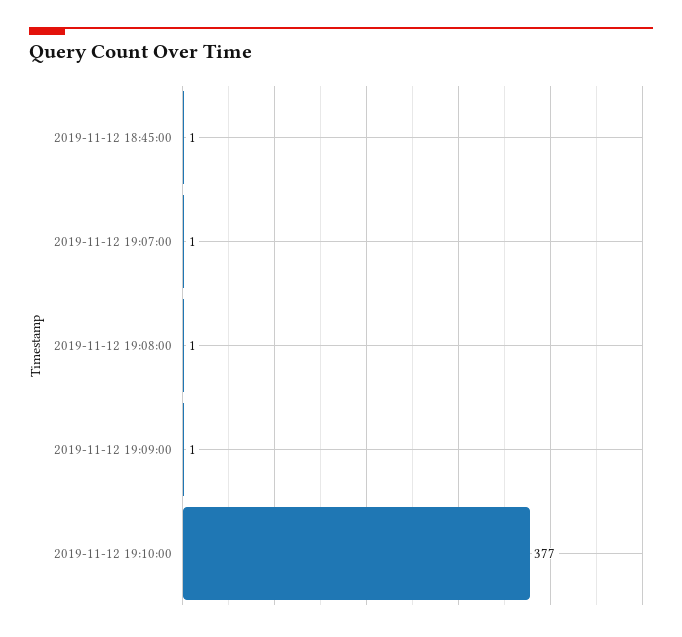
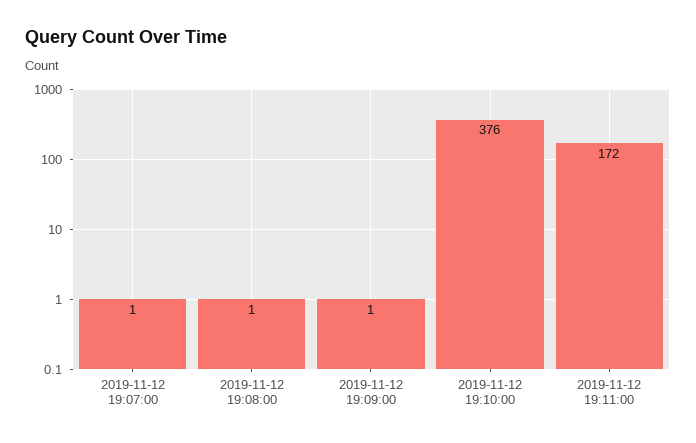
2019-11-12 18:45:00: 1 -> none
2019-11-12 19:10:00: 377 -> 376
2019-11-12 19:11:00: none -> 172

